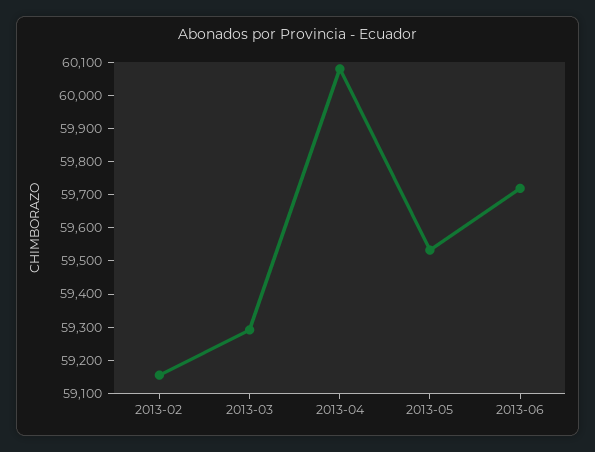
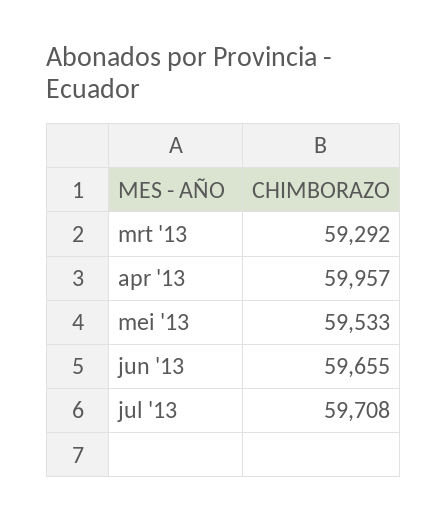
2013-02: 59150 -> none
2013-04: 60075 -> 59957
2013-06: 59725 -> 59655
jul '13: none -> 59708

